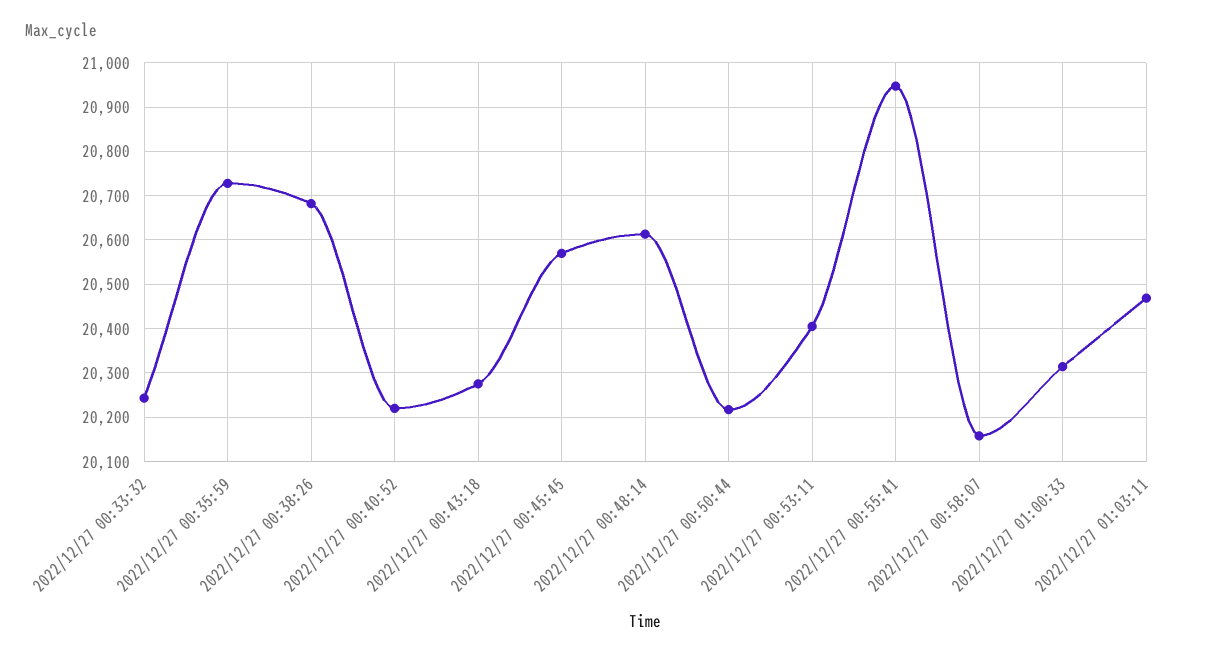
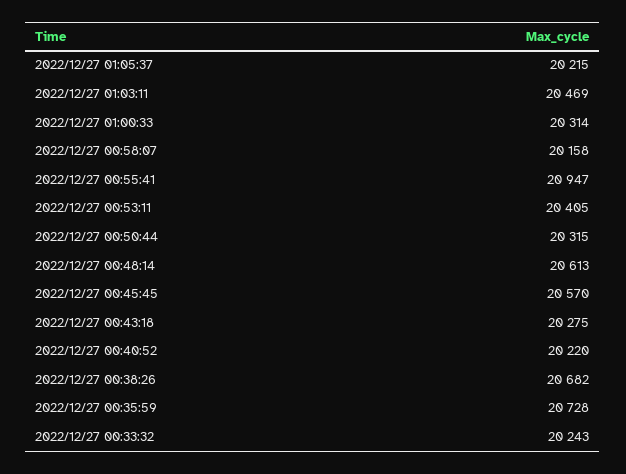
2022/12/27 00:50:44: 20220 -> 20315
2022/12/27 01:05:37: none -> 20215

